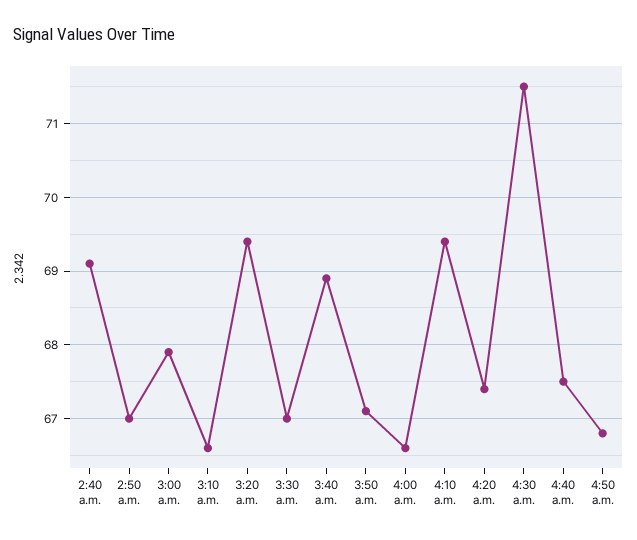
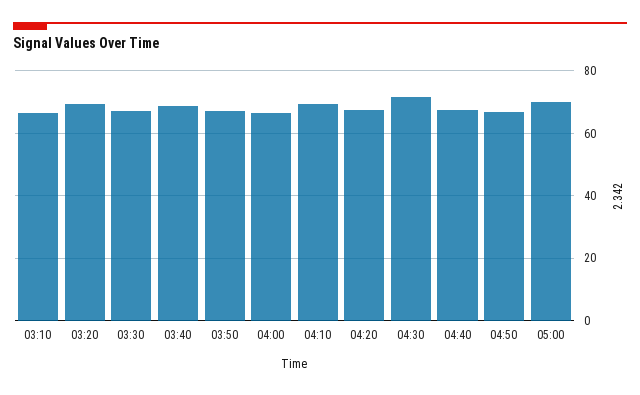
2:40 a.m.: 69.1 -> none
2:50 a.m.: 67 -> none
3:00 a.m.: 67.9 -> none
05:00: none -> 70

